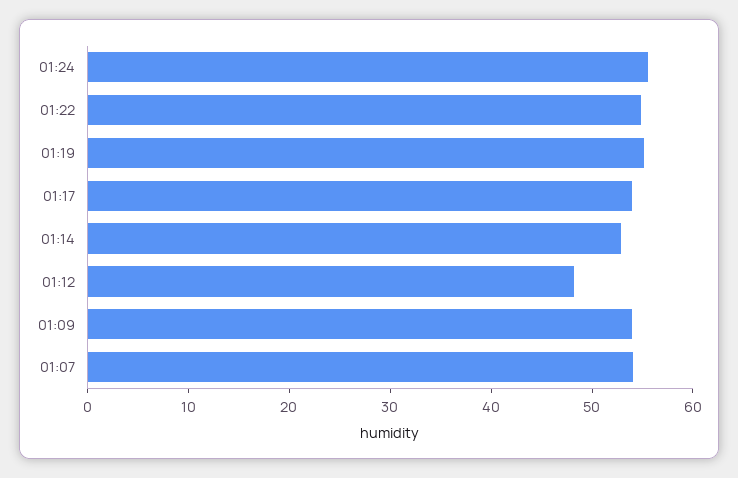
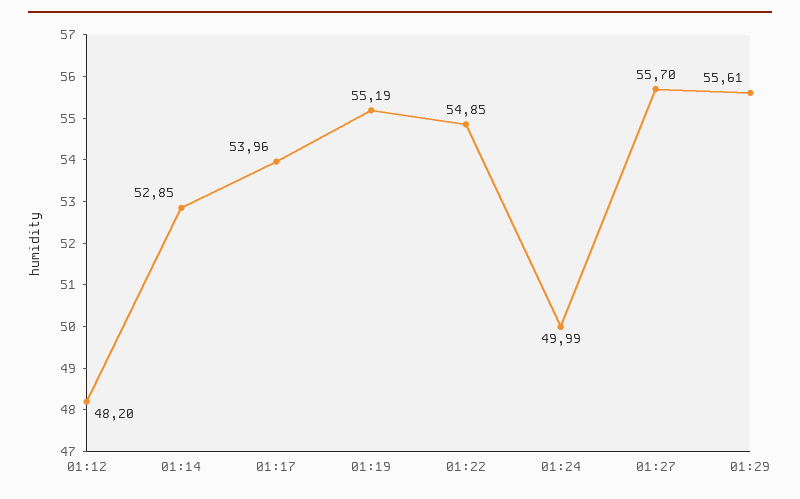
01:24: 56 -> 49.99
01:09: 54 -> none
01:07: 54 -> none
01:27: none -> 55.7
01:29: none -> 55.61

